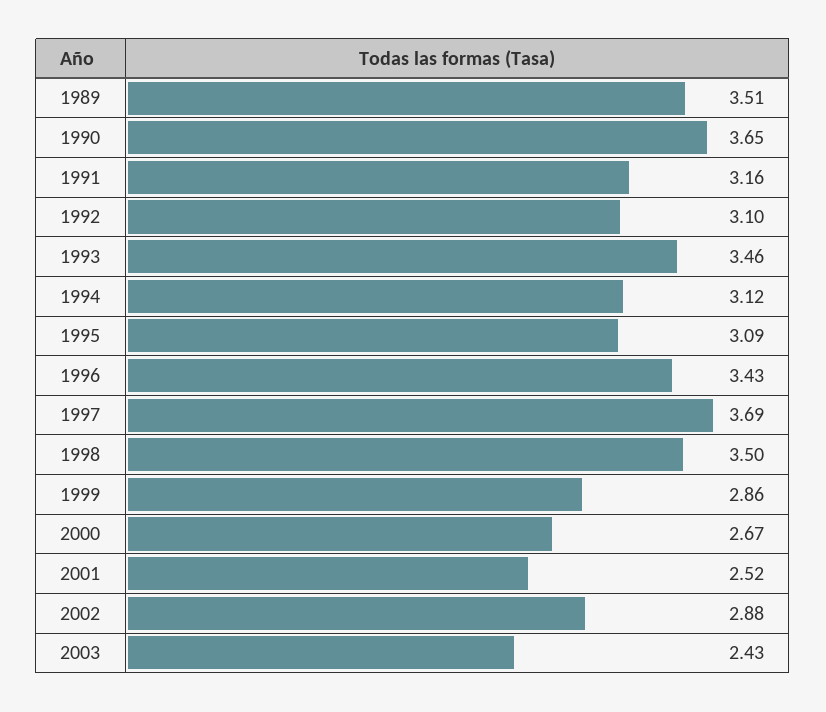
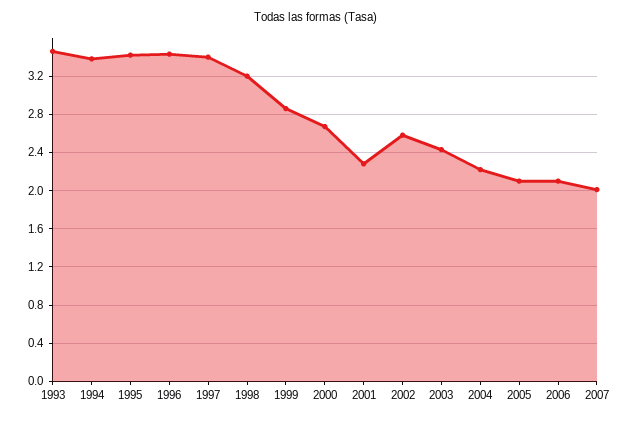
1989: 3.51 -> none
1990: 3.65 -> none
1991: 3.16 -> none
1992: 3.1 -> none
1994: 3.12 -> 3.4
1995: 3.09 -> 3.4
1997: 3.69 -> 3.4
1998: 3.5 -> 3.2
2001: 2.52 -> 2.3
2002: 2.88 -> 2.6
2004: none -> 2.2
2005: none -> 2.1
2006: none -> 2.1
2007: none -> 2

